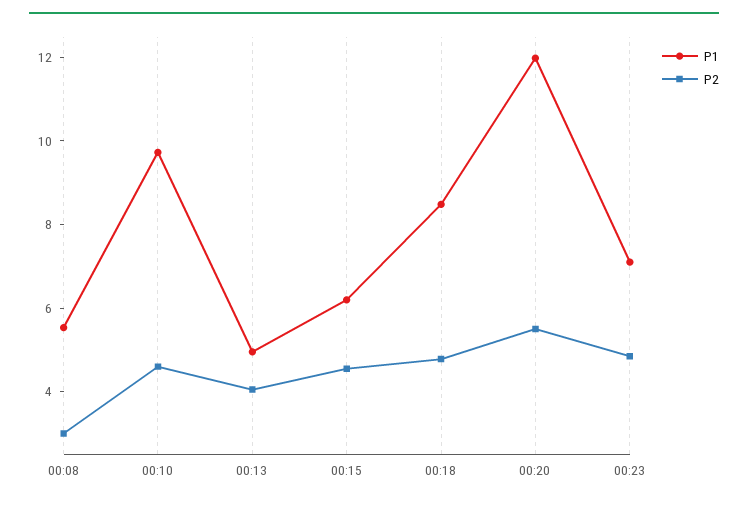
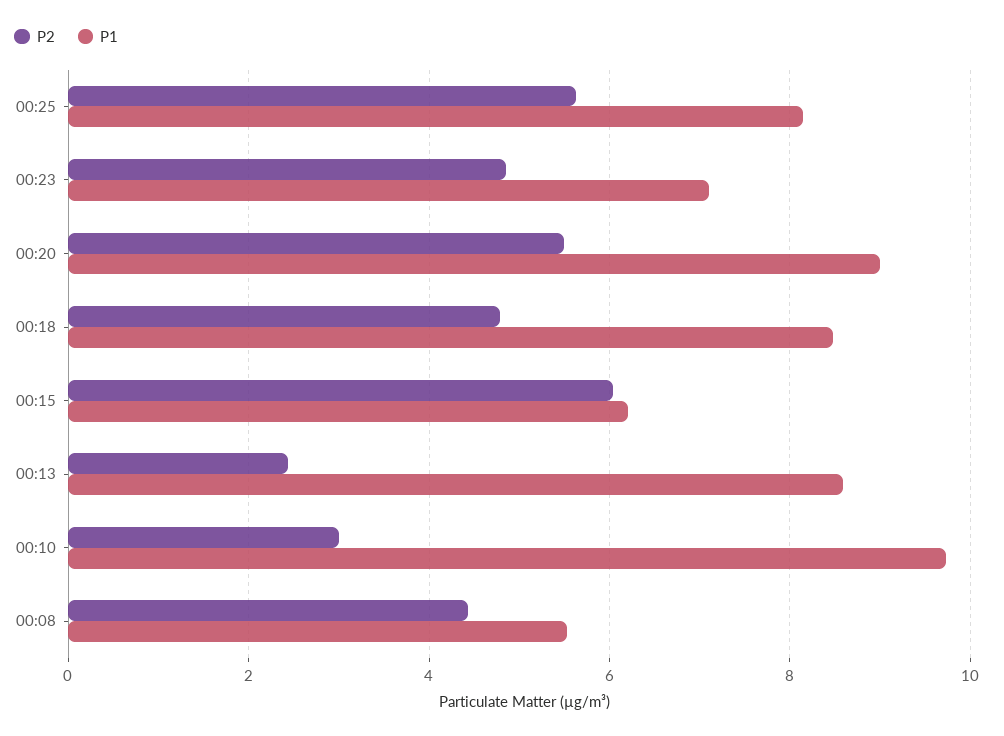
P2, 00:08: 3 -> 4.4
P2, 00:10: 4.5 -> 3
P1, 00:13: 5 -> 8.6
P2, 00:13: 4 -> 2.4
P2, 00:15: 4.5 -> 6
P1, 00:20: 12 -> 9
P2, 00:25: none -> 5.6
P1, 00:25: none -> 8.2

